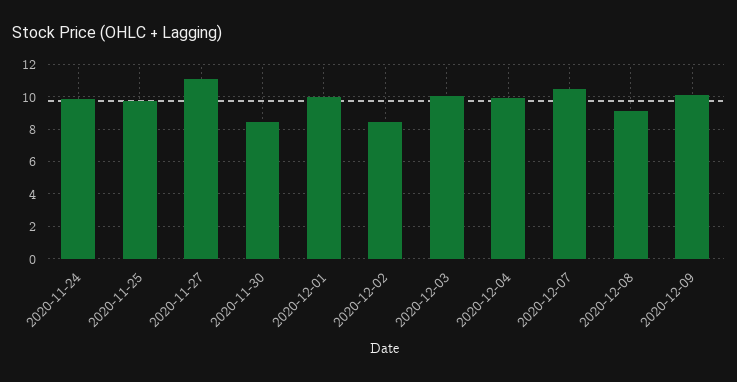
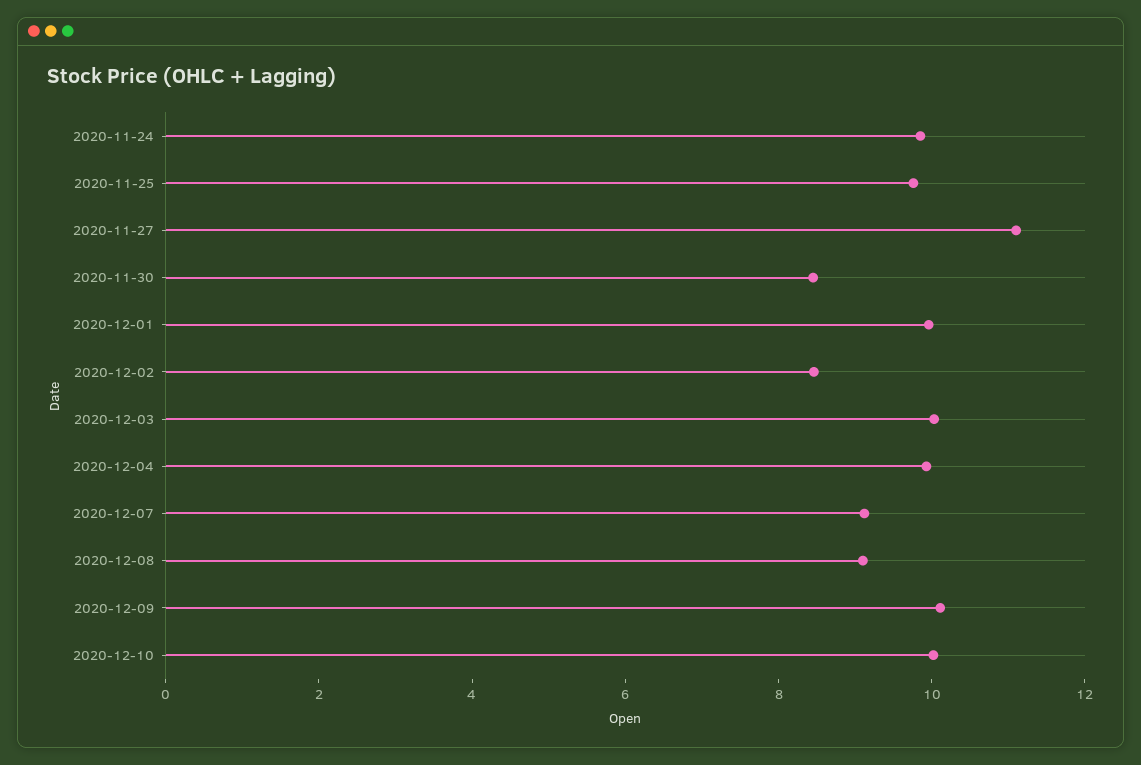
2020-12-07: 10.5 -> 9
2020-12-10: none -> 10

